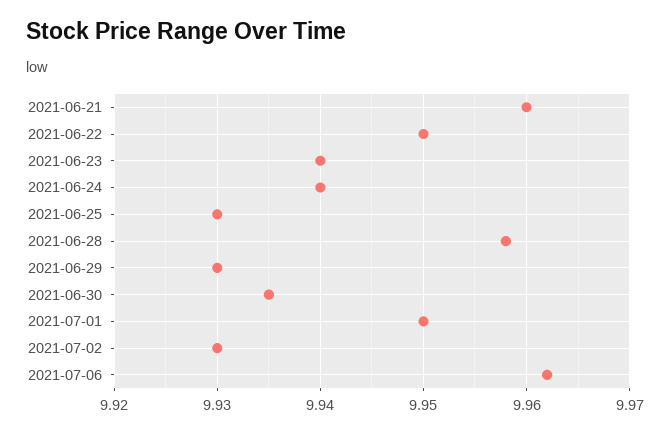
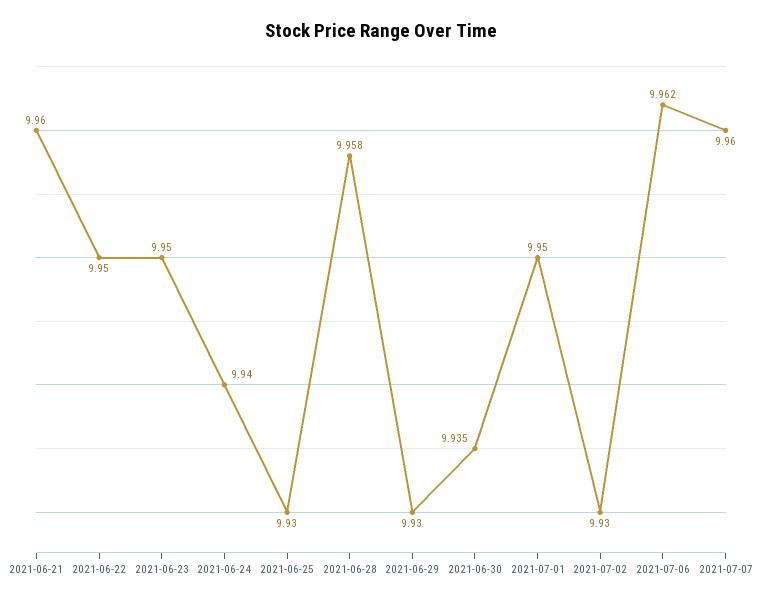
2021-06-23: 9.94 -> 9.95
2021-07-07: none -> 9.96

